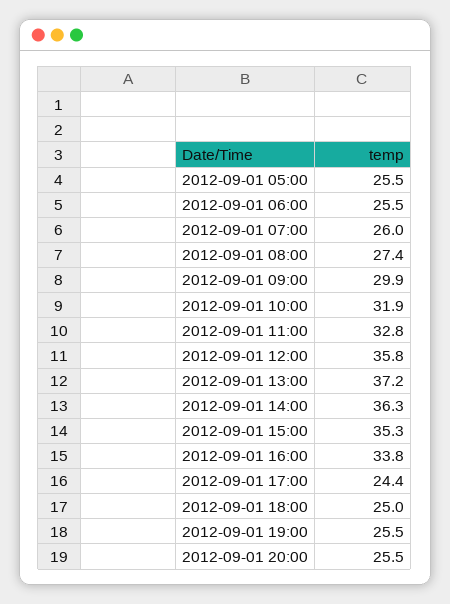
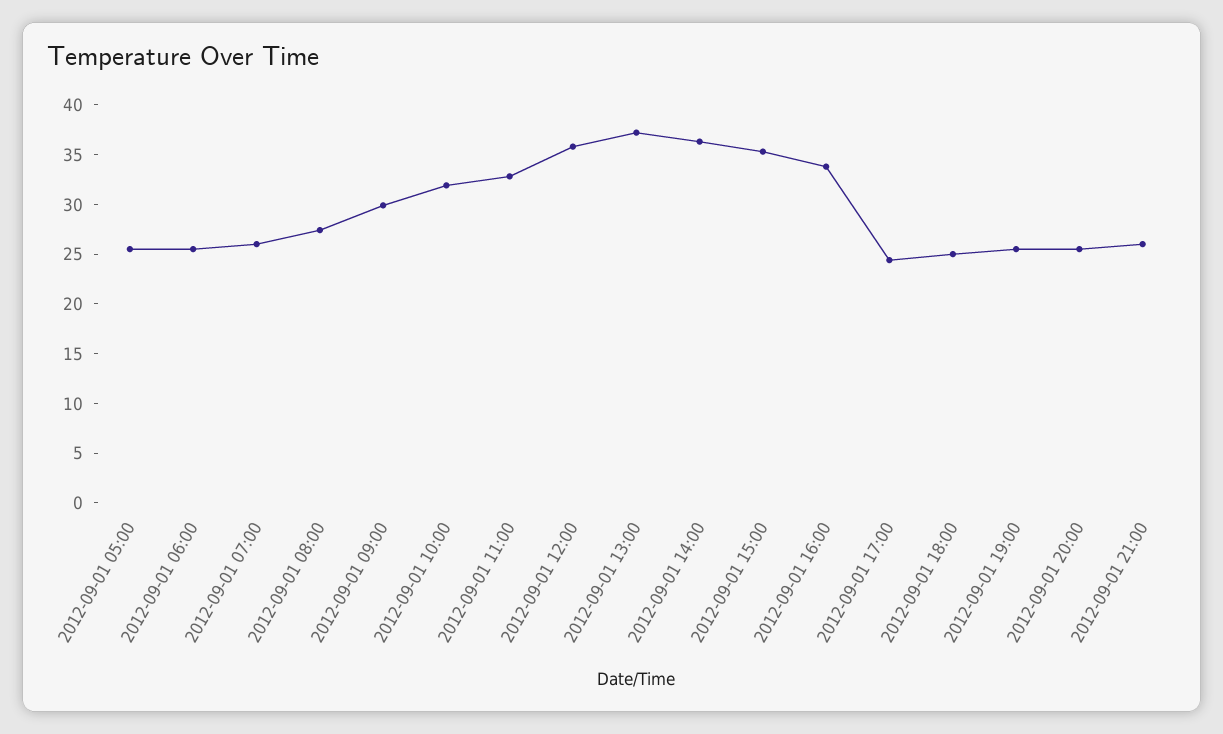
2012-09-01 21:00: none -> 26

